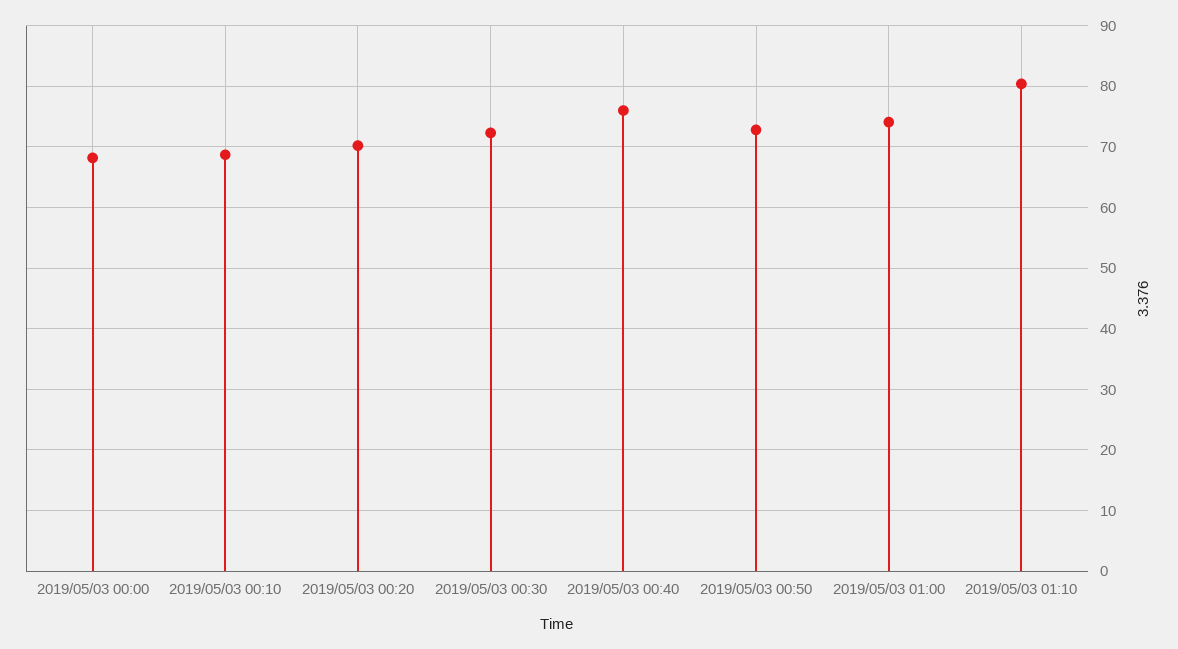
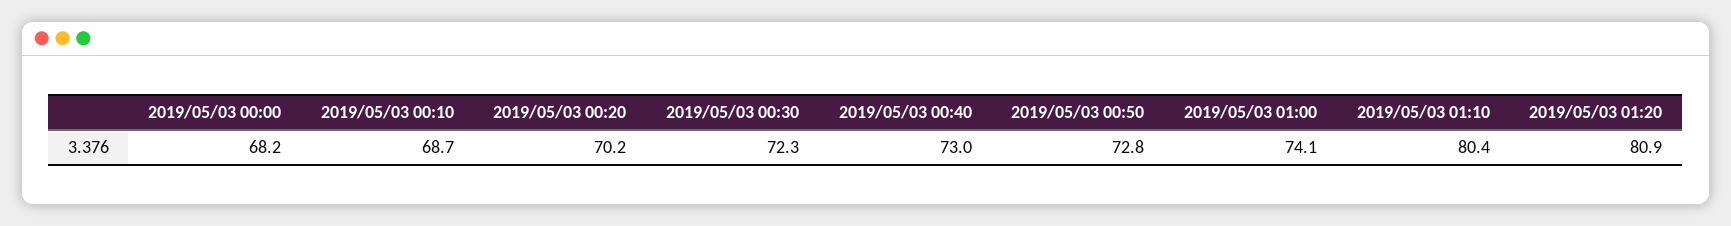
2019/05/03 00:40: 76 -> 73
2019/05/03 01:20: none -> 80.9

